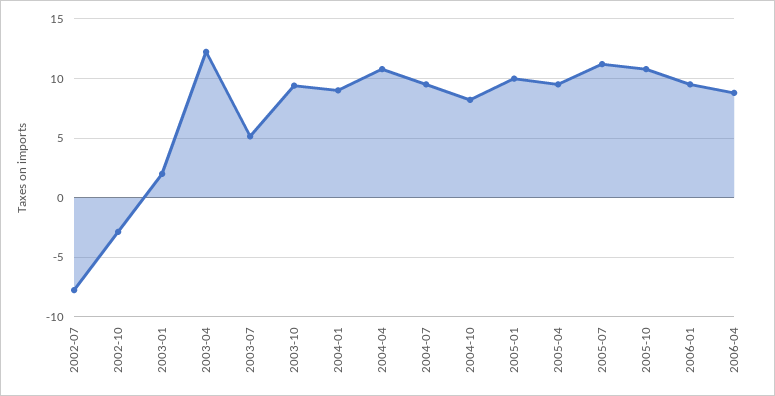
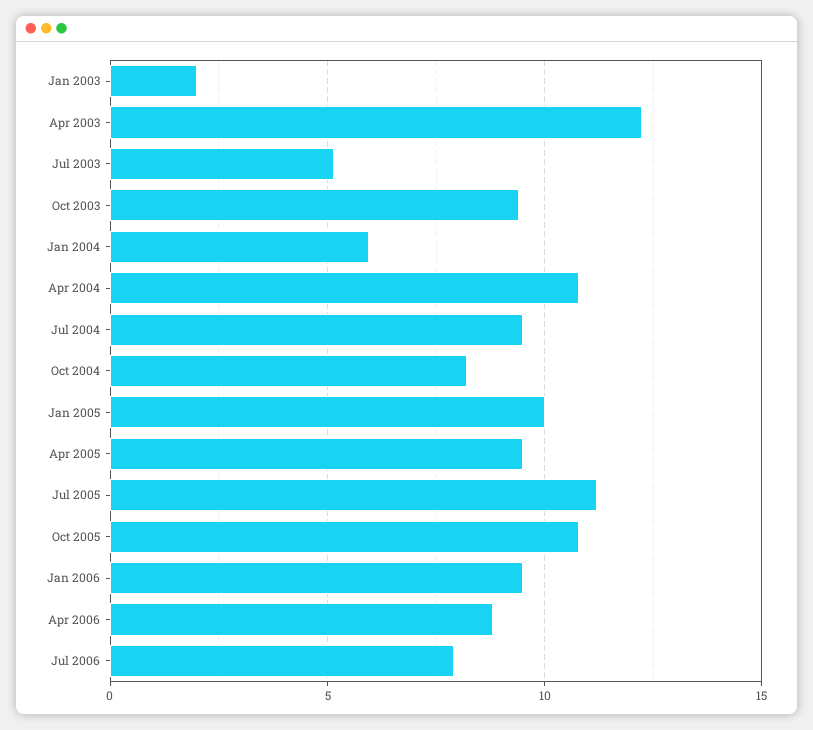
2002-07: -8 -> none
2002-10: -3 -> none
2004-01: 9 -> 6
Jul 2006: none -> 8

